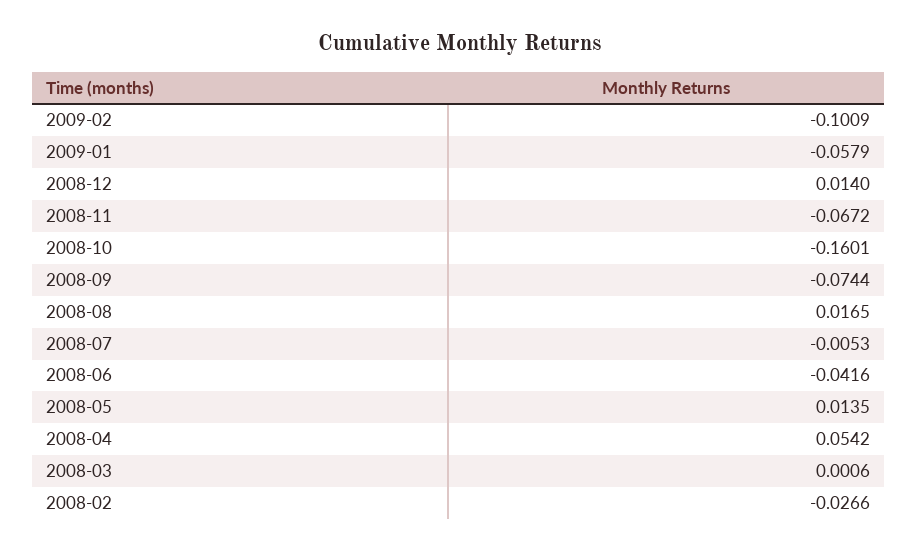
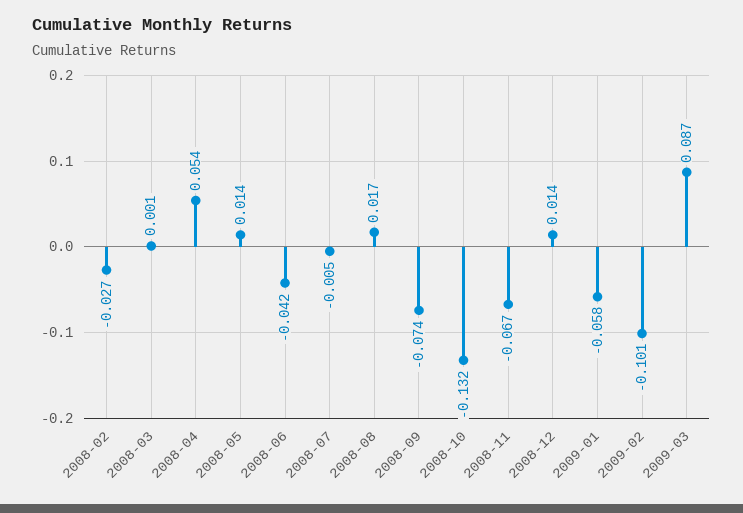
2008-10: -0.1601 -> -0.132
2009-03: none -> 0.087

